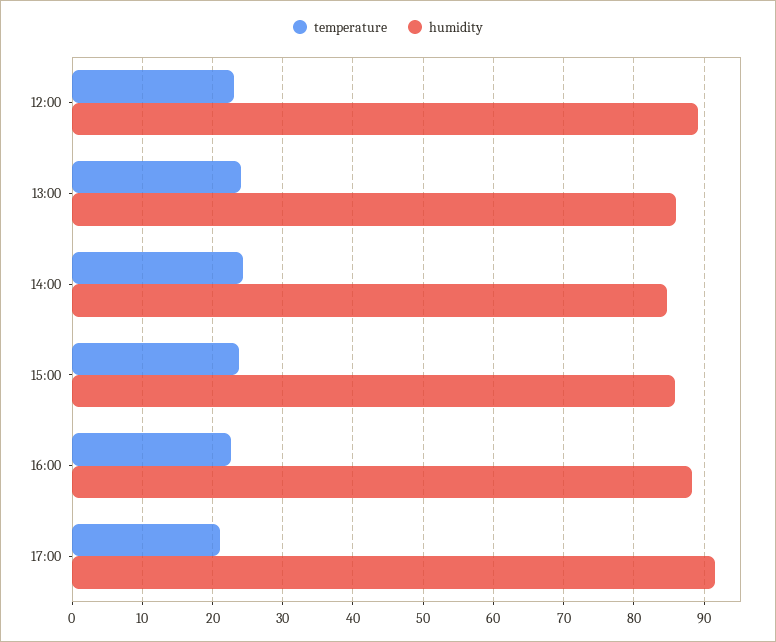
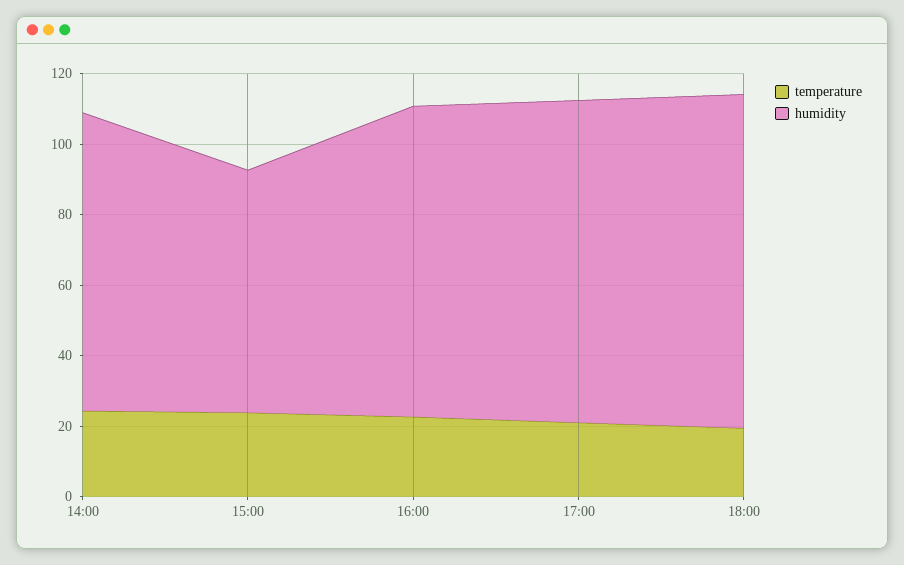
temperature, 12:00: 23 -> none
humidity, 12:00: 89 -> none
temperature, 13:00: 24 -> none
humidity, 13:00: 86 -> none
humidity, 15:00: 86 -> 70
temperature, 18:00: none -> 20
humidity, 18:00: none -> 95

